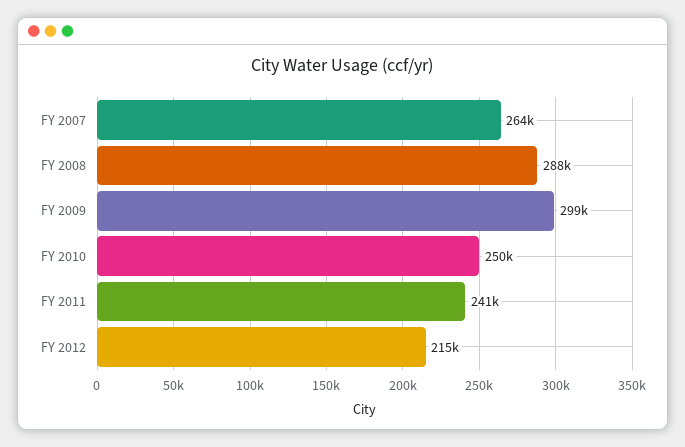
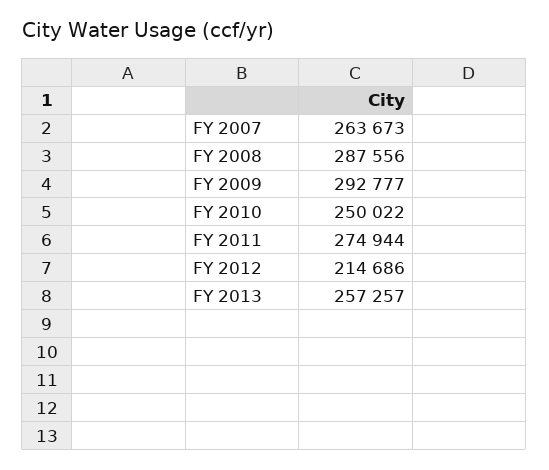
FY 2009: 299000 -> 292777
FY 2011: 241000 -> 274944
FY 2013: none -> 257257

